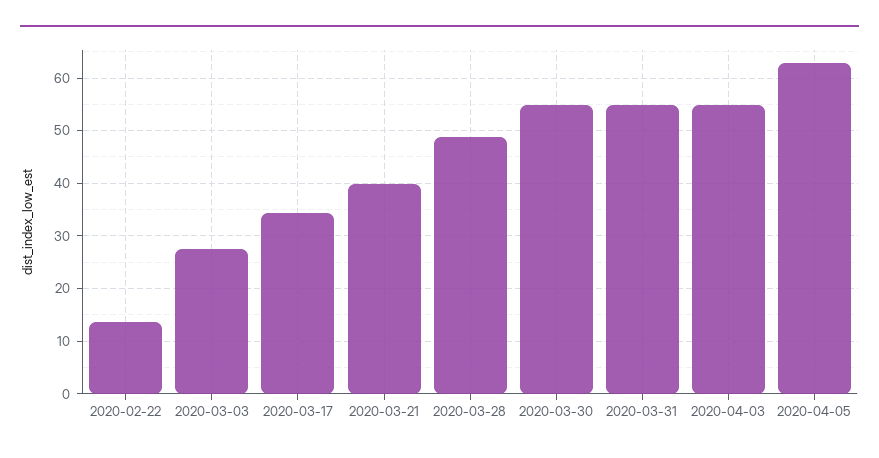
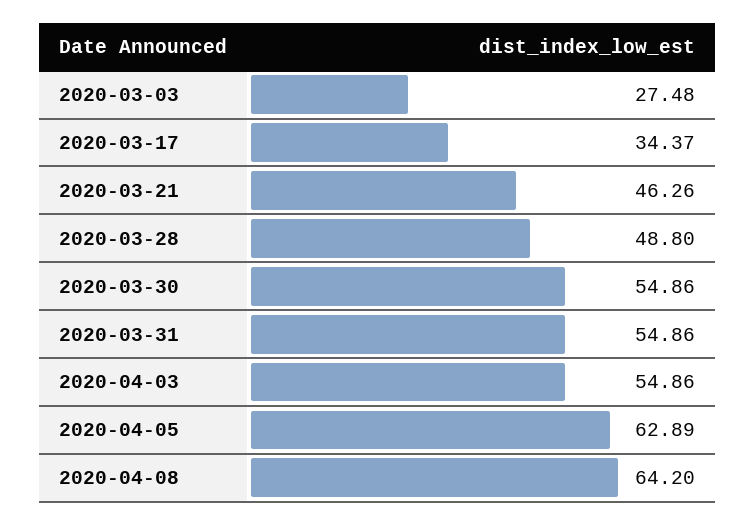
2020-02-22: 14 -> none
2020-03-21: 40 -> 46.26
2020-04-08: none -> 64.2

